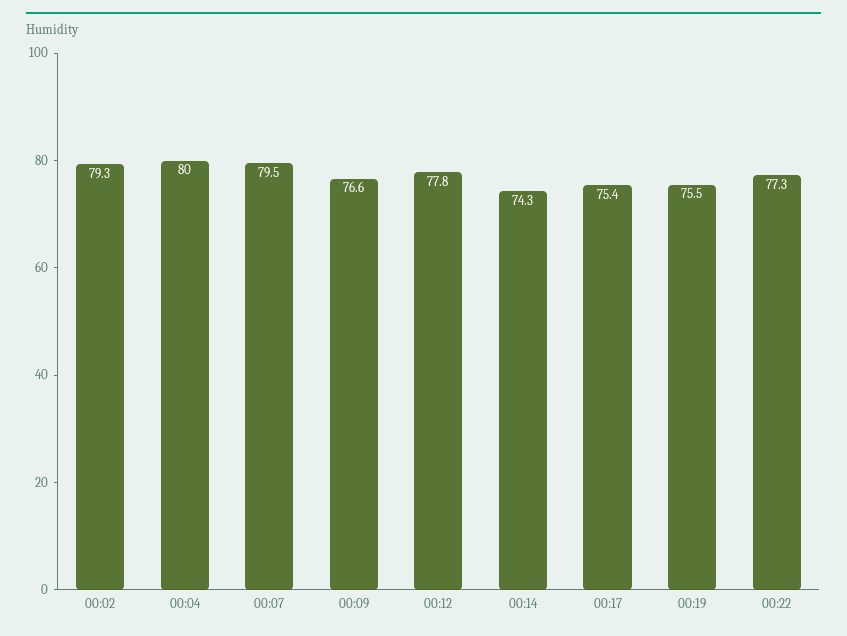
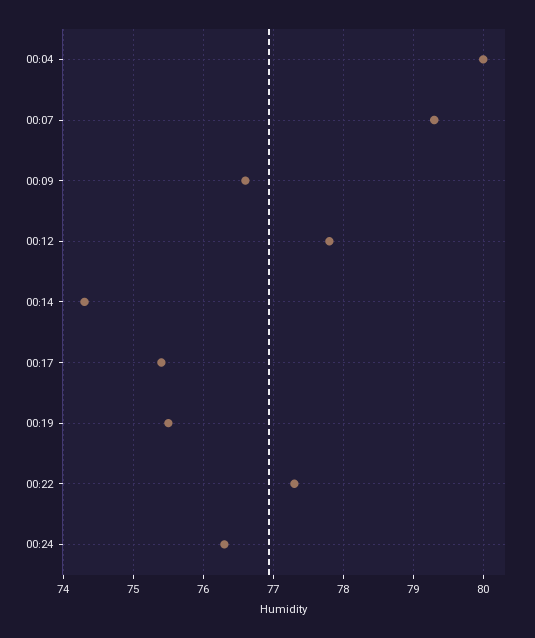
00:02: 79.3 -> none
00:07: 79.5 -> 79.3
00:24: none -> 76.3

